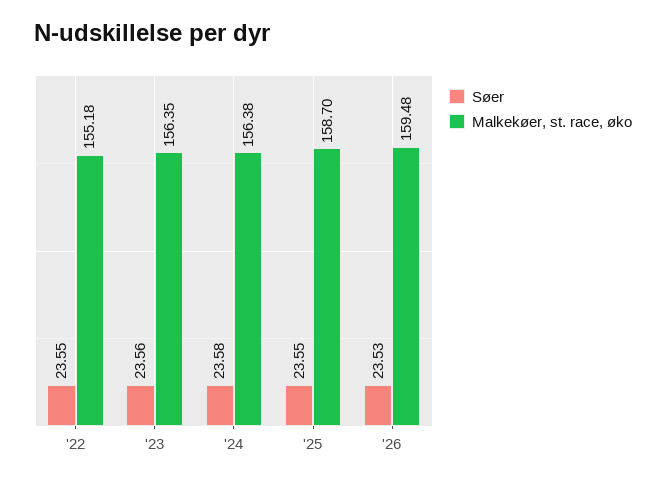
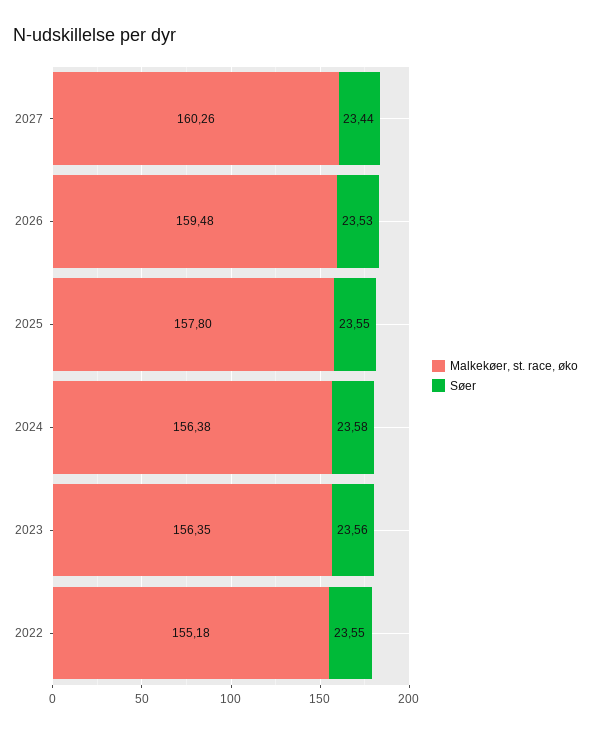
Malkekøer, st. race, øko, '25: 158.7 -> 157.8
Malkekøer, st. race, øko, 2027: none -> 160.26
Søer, 2027: none -> 23.44

